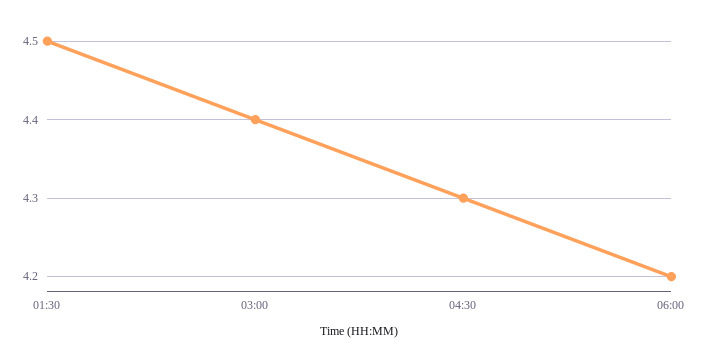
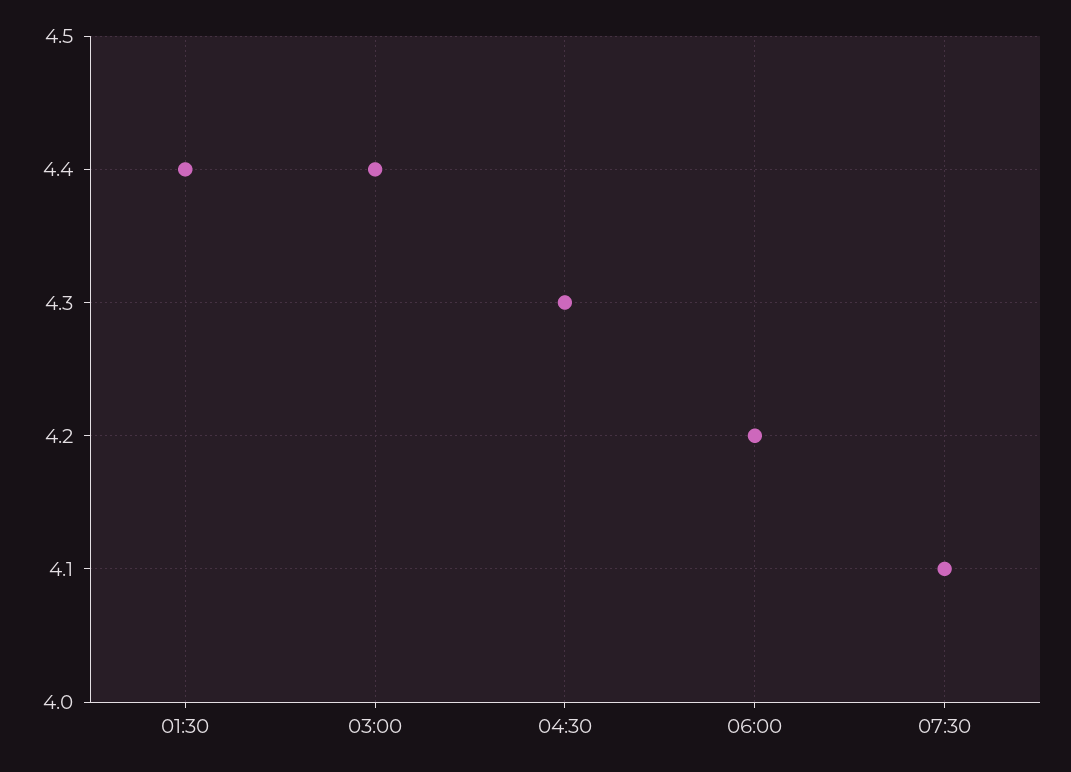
01:30: 4.5 -> 4.4
07:30: none -> 4.1

